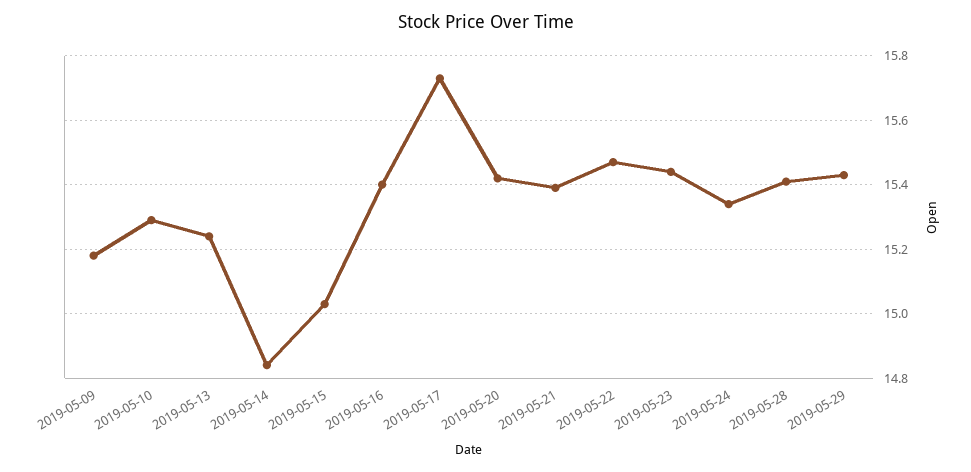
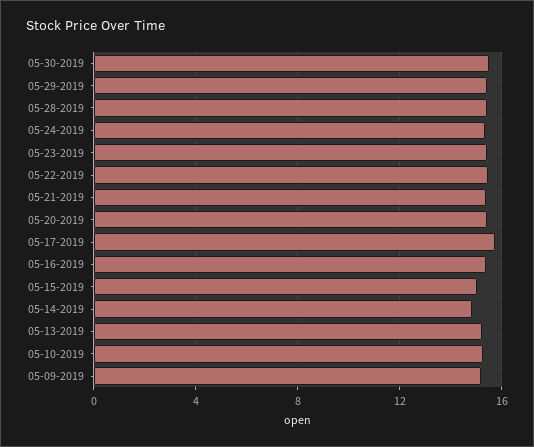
05-30-2019: none -> 15.5

